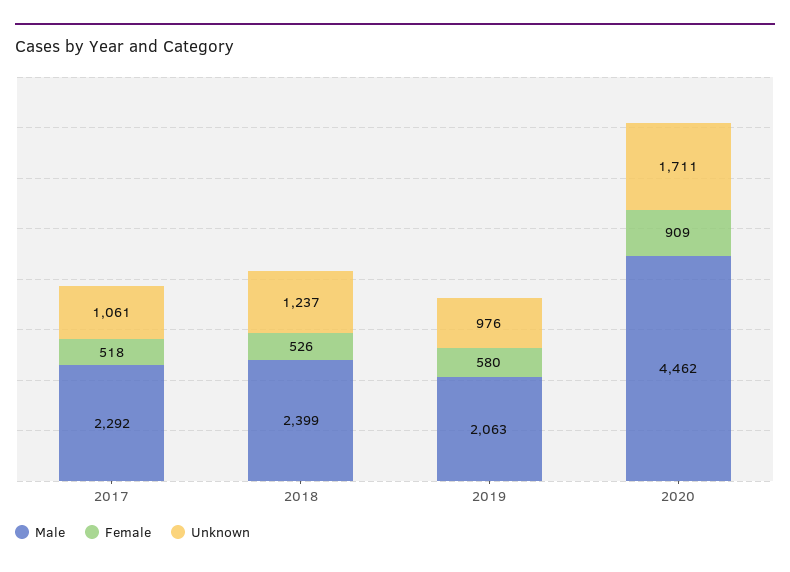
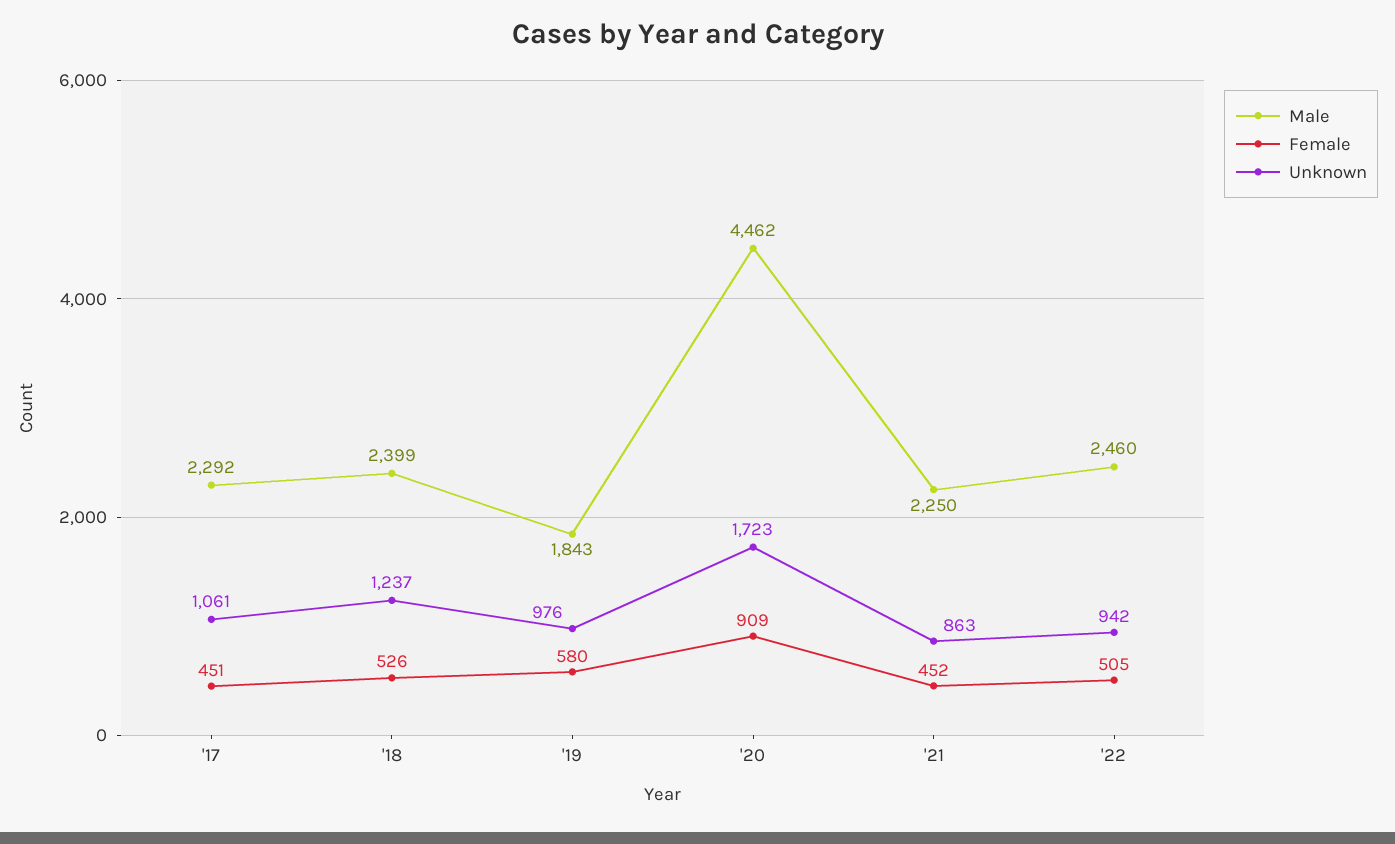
Female, 2017: 518 -> 451
Male, 2019: 2063 -> 1843
Unknown, 2020: 1711 -> 1723
Male, '21: none -> 2250
Female, '21: none -> 452
Unknown, '21: none -> 863
Male, '22: none -> 2460
Female, '22: none -> 505
Unknown, '22: none -> 942

